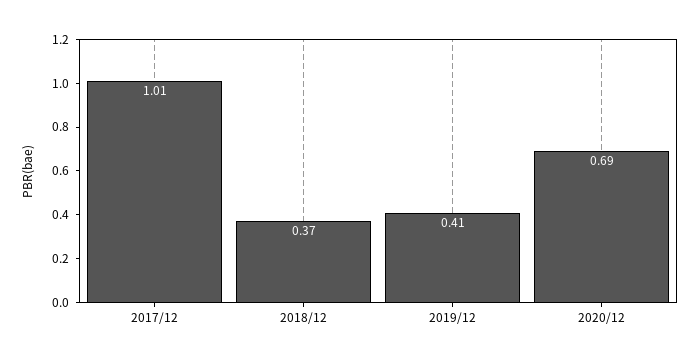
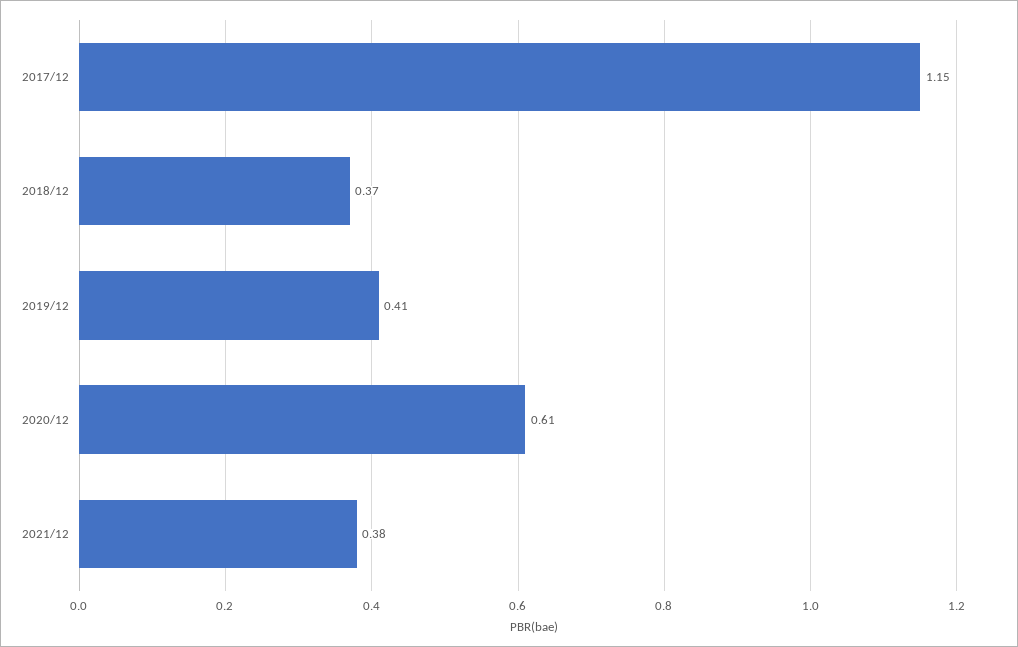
2017/12: 1.01 -> 1.15
2020/12: 0.69 -> 0.61
2021/12: none -> 0.38

